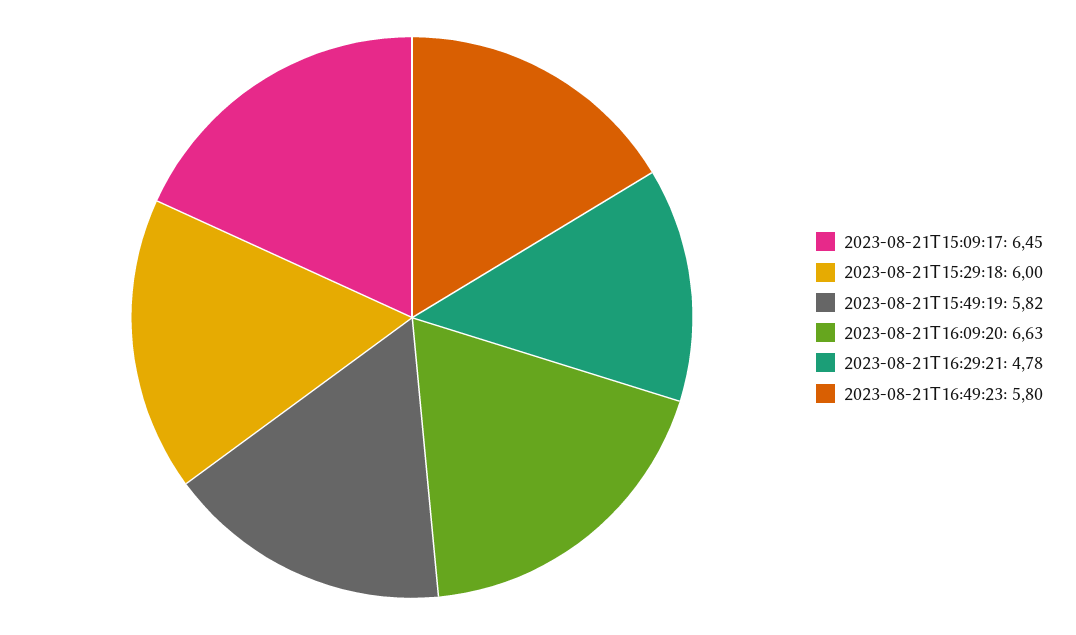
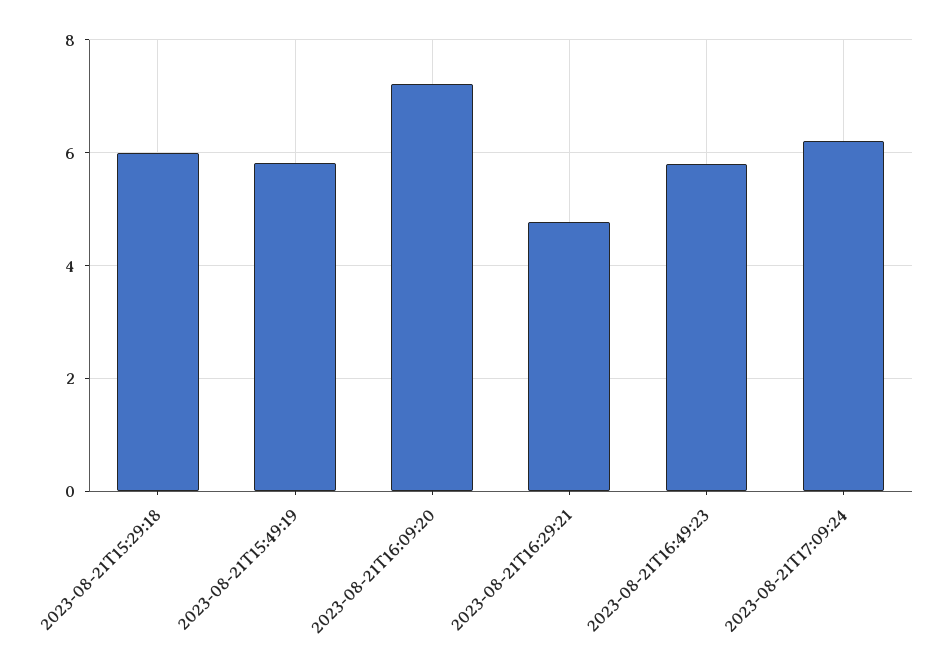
2023-08-21T15:09:17: 6.45 -> none
2023-08-21T16:09:20: 6.63 -> 7.2
2023-08-21T17:09:24: none -> 6.2

